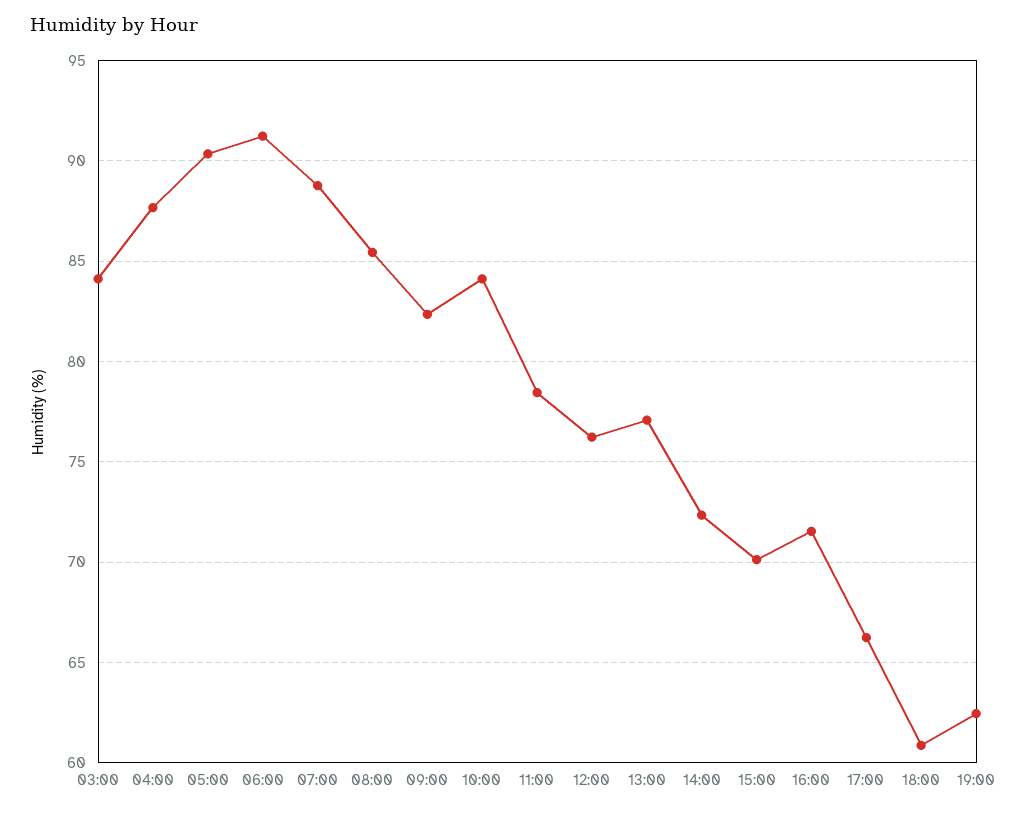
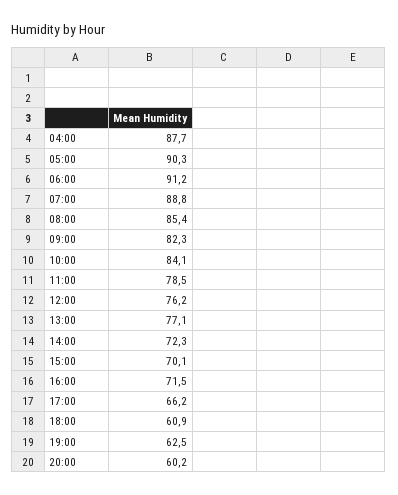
03:00: 84 -> none
20:00: none -> 60.2

